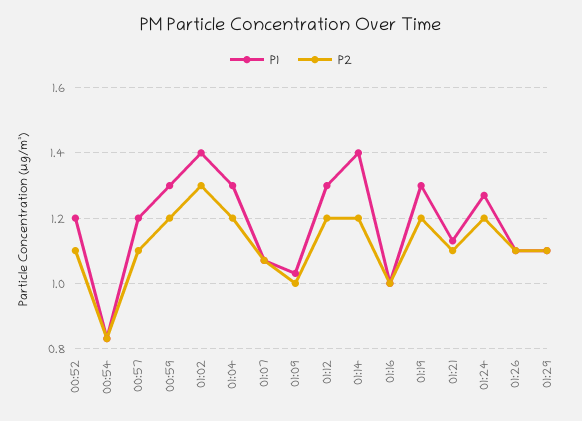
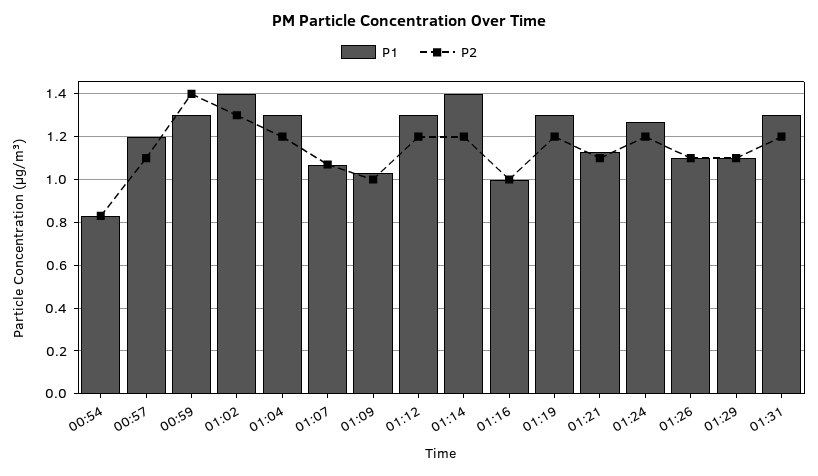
P1, 00:52: 1.2 -> none
P2, 00:52: 1.1 -> none
P2, 00:59: 1.2 -> 1.4
P1, 01:31: none -> 1.3
P2, 01:31: none -> 1.2

